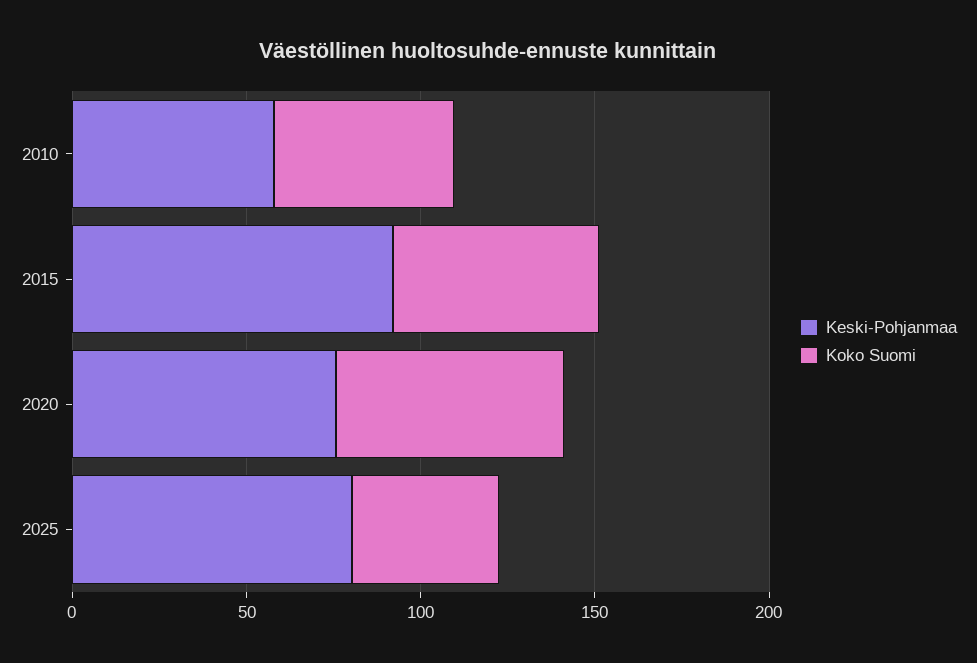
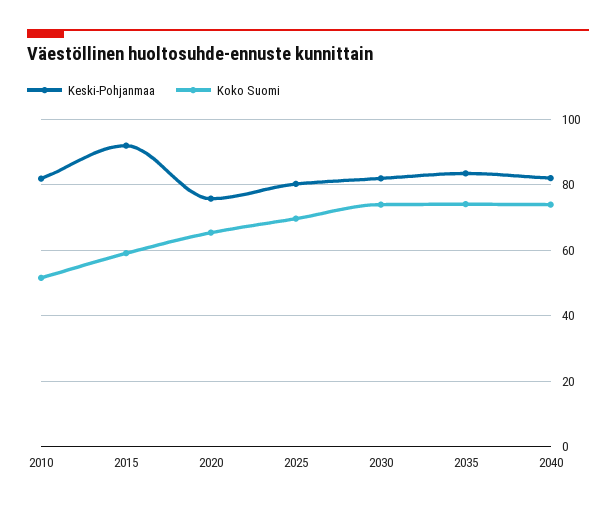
Keski-Pohjanmaa, 2010: 60 -> 82
Koko Suomi, 2025: 40 -> 70
Keski-Pohjanmaa, 2030: none -> 82
Koko Suomi, 2030: none -> 74
Keski-Pohjanmaa, 2035: none -> 84
Koko Suomi, 2035: none -> 74
Keski-Pohjanmaa, 2040: none -> 82
Koko Suomi, 2040: none -> 74

